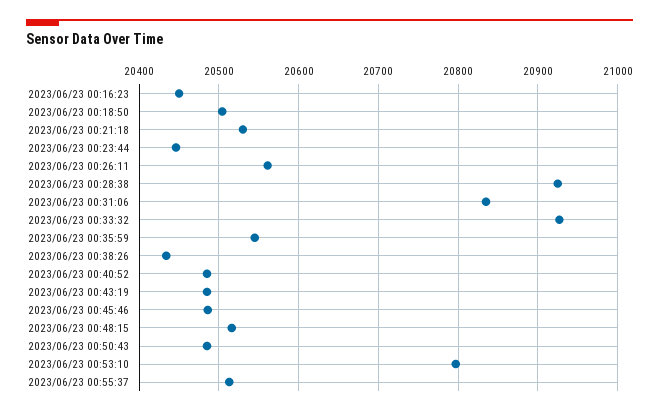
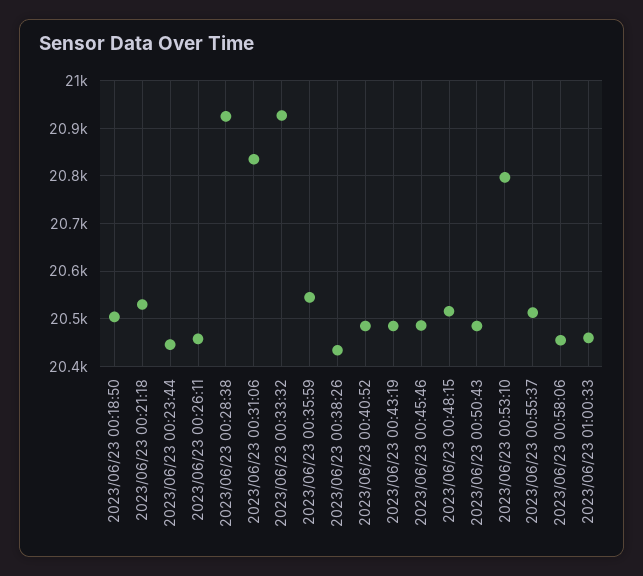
2023/06/23 00:16:23: 20450 -> none
2023/06/23 00:26:11: 20560 -> 20460
2023/06/23 00:58:06: none -> 20460
2023/06/23 01:00:33: none -> 20460

